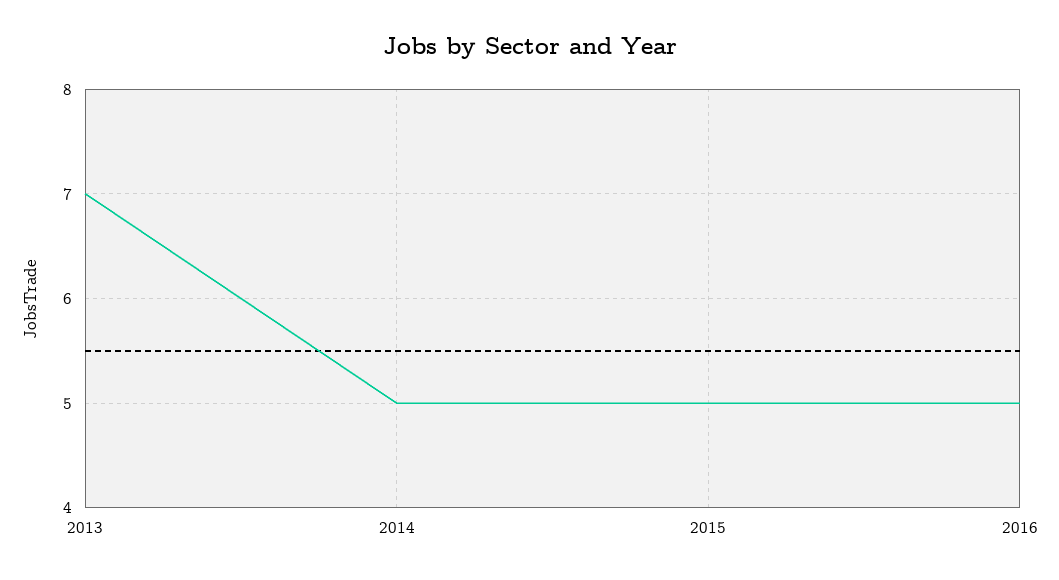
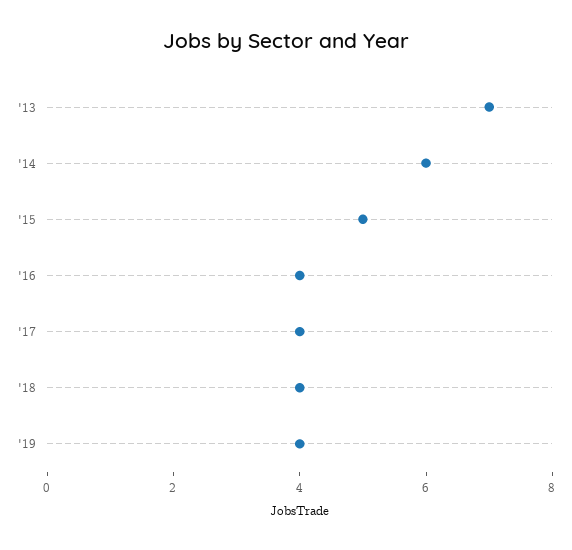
2014: 5 -> 6
2016: 5 -> 4
'17: none -> 4
'18: none -> 4
'19: none -> 4

